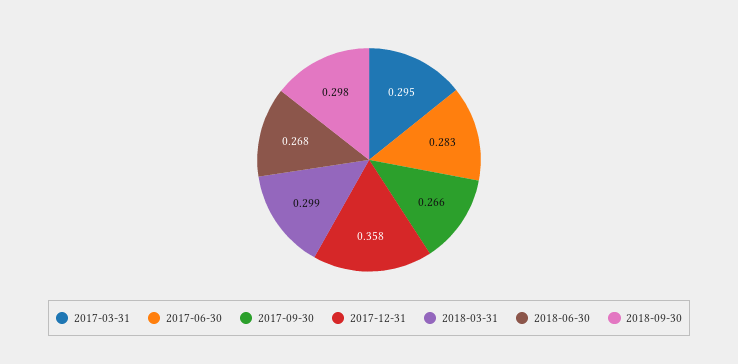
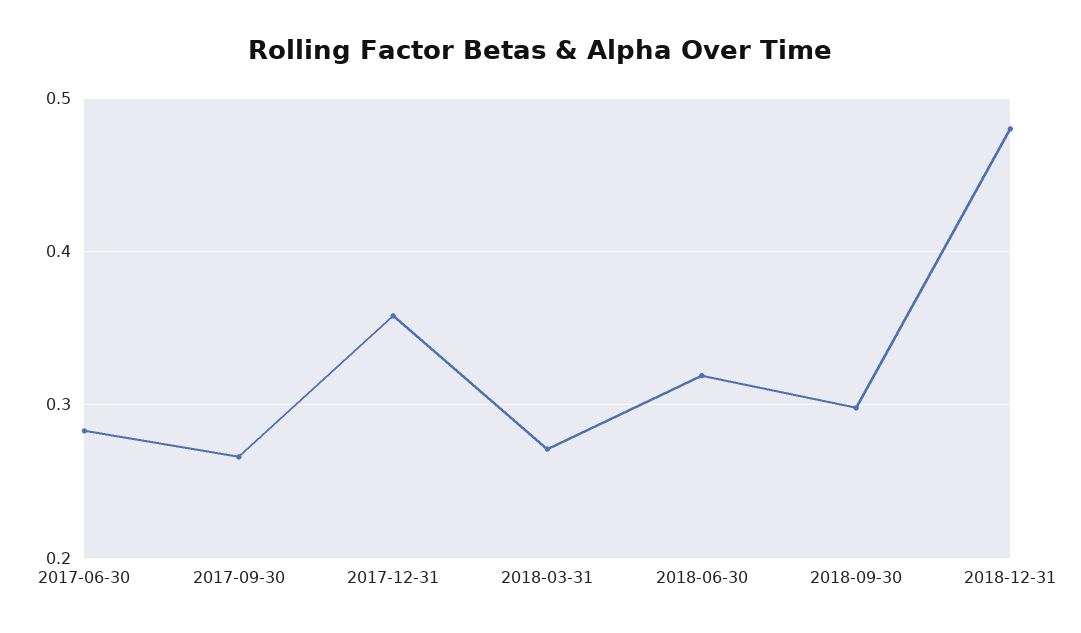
2017-03-31: 0.295 -> none
2018-03-31: 0.299 -> 0.27
2018-06-30: 0.268 -> 0.32
2018-12-31: none -> 0.48

